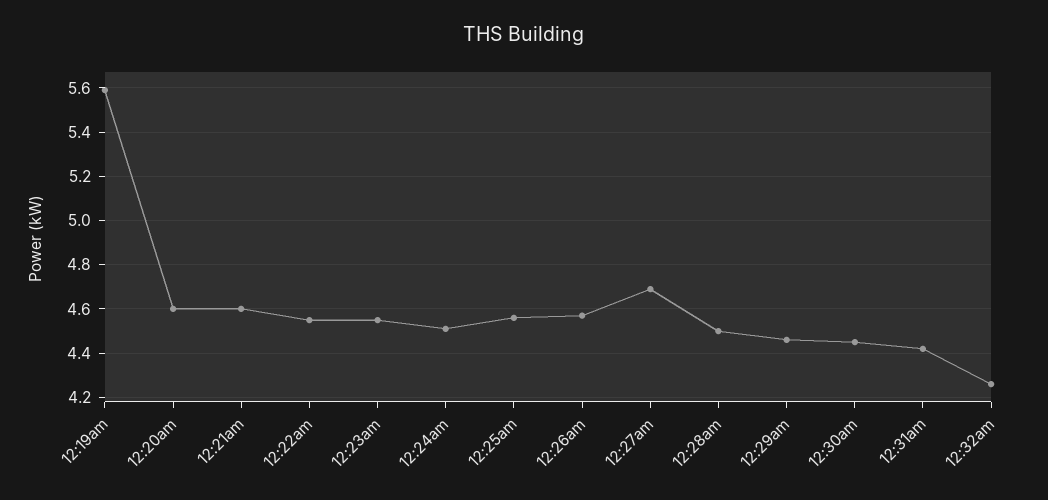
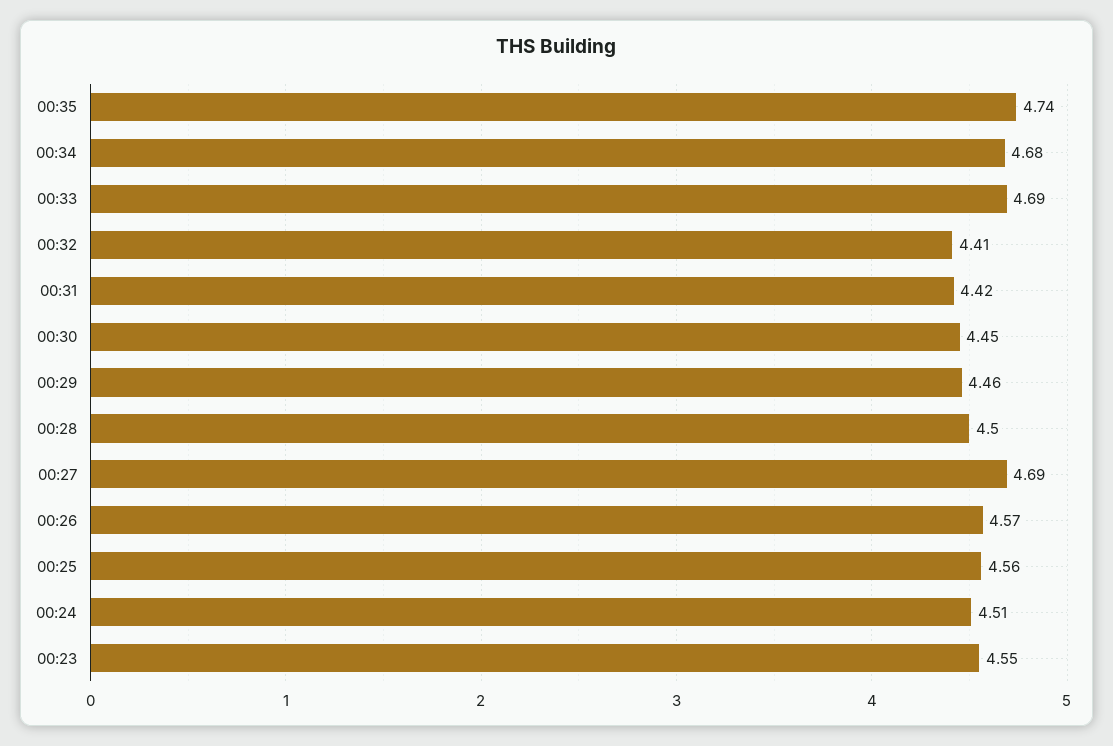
12:19am: 5.6 -> none
12:20am: 4.6 -> none
12:21am: 4.6 -> none
12:22am: 4.55 -> none
12:32am: 4.25 -> 4.41
00:35: none -> 4.74
00:34: none -> 4.68
00:33: none -> 4.69

